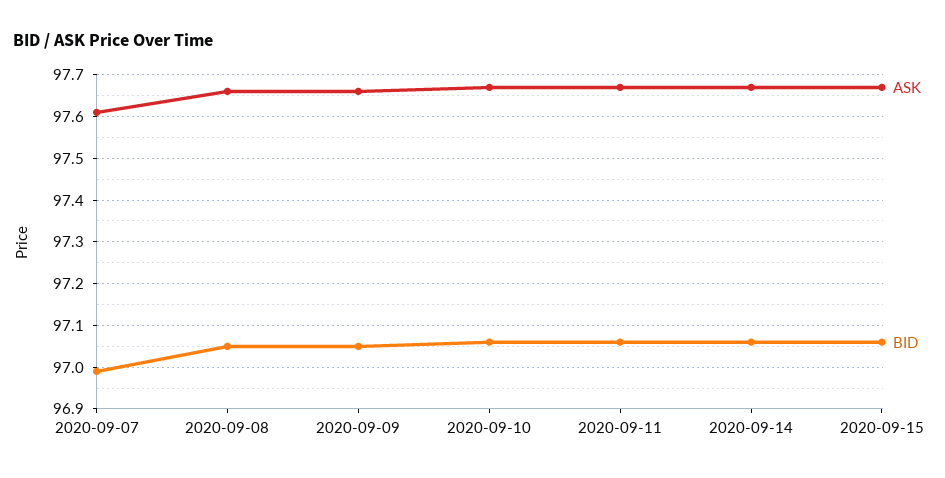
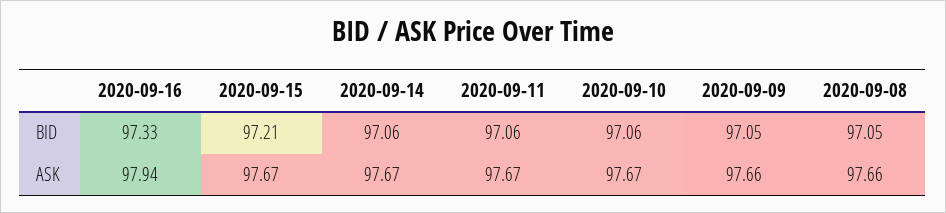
ASK, 2020-09-07: 97.6 -> none
BID, 2020-09-07: 97 -> none
BID, 2020-09-15: 97.05 -> 97.21
BID, 2020-09-16: none -> 97.33
ASK, 2020-09-16: none -> 97.94

